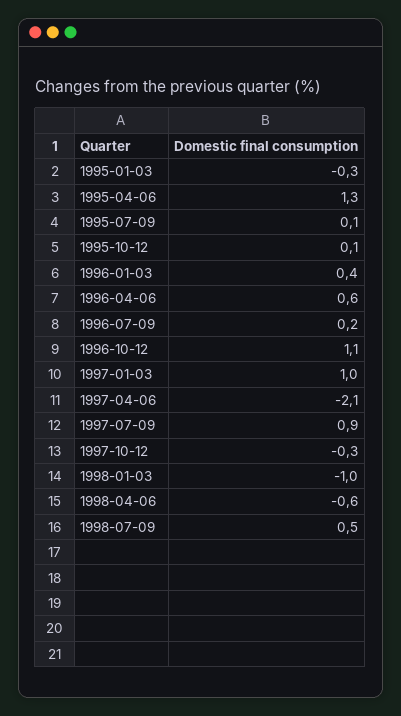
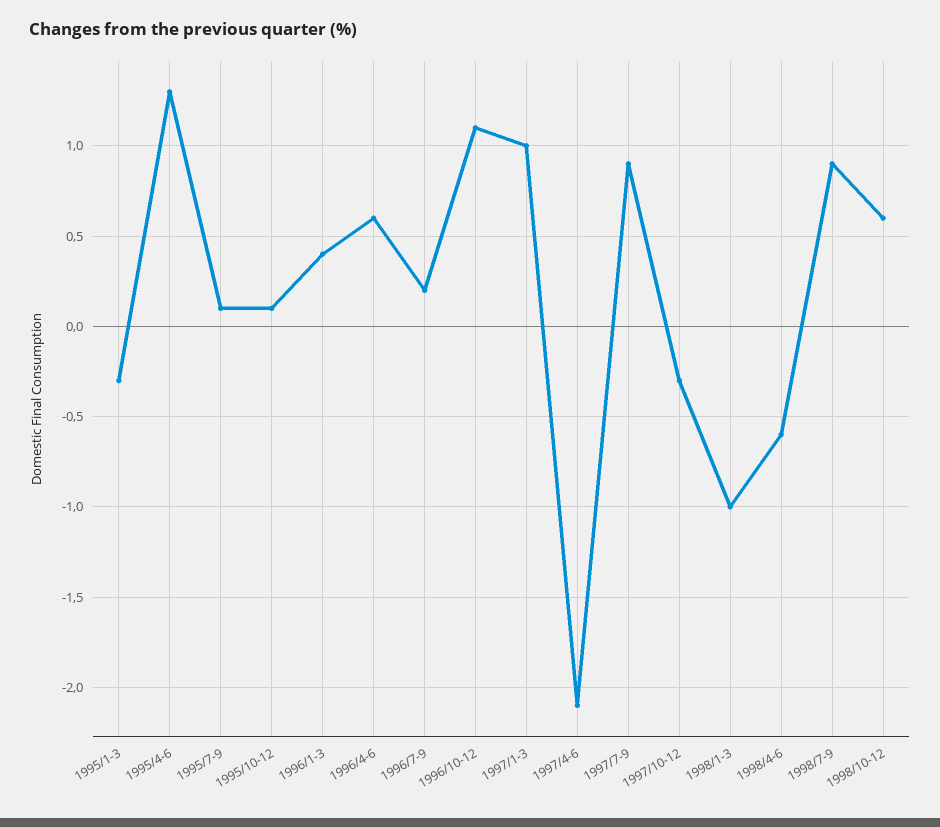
1998-07-09: 0.5 -> 0.9
1998/10-12: none -> 0.6

